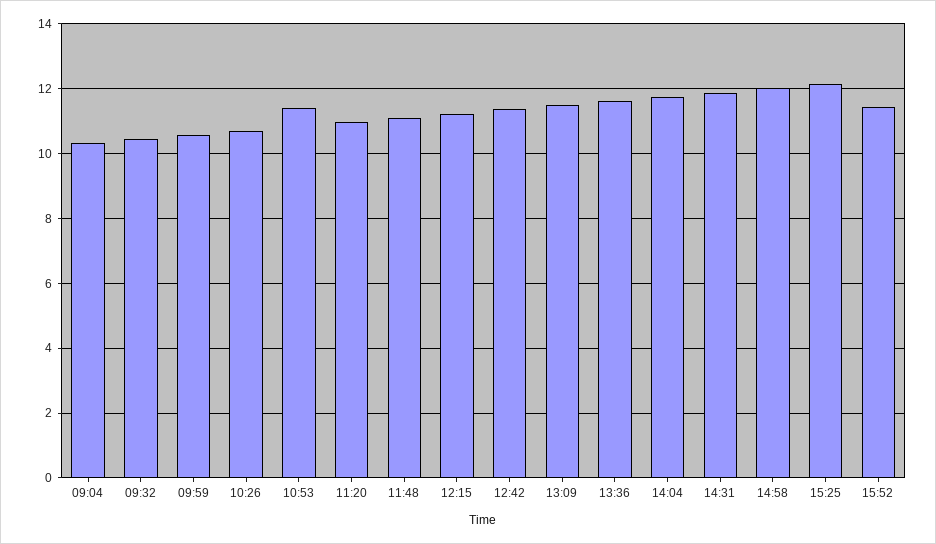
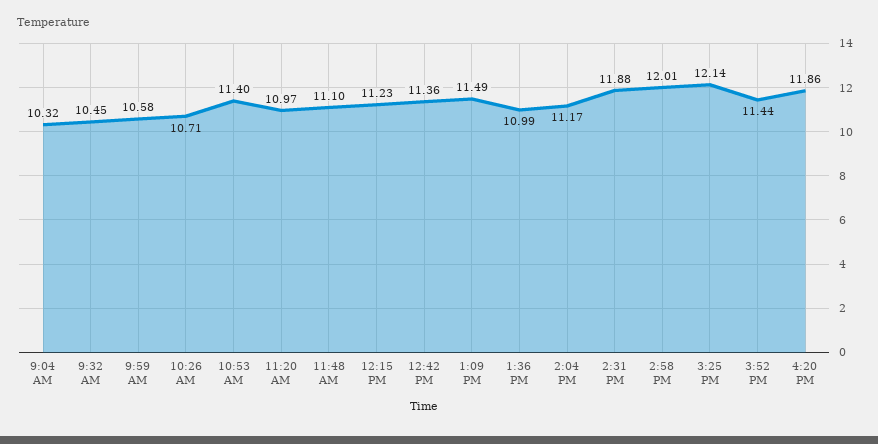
13:36: 11.6 -> 10.99
14:04: 11.8 -> 11.17
4:20 PM: none -> 11.86

